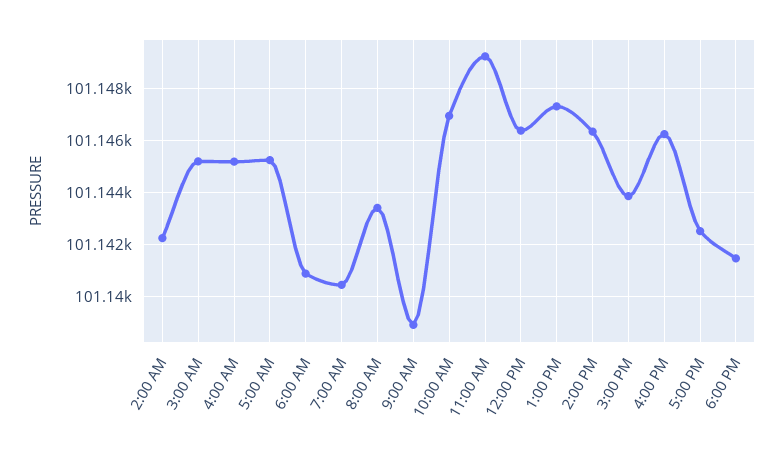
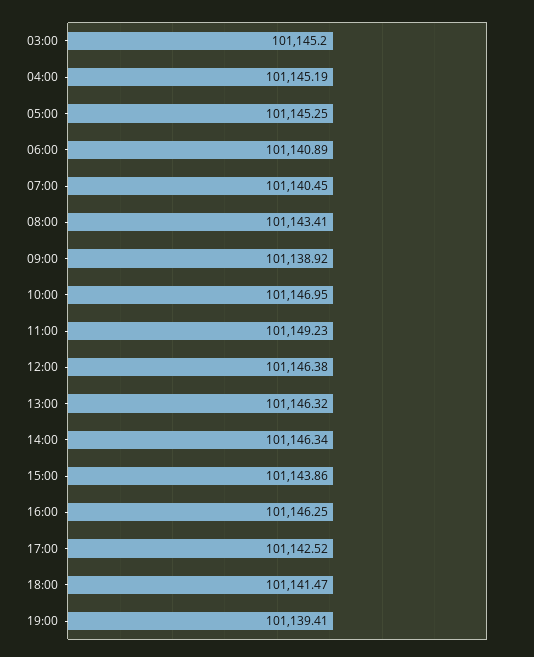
2:00 AM: 101142.25 -> none
1:00 PM: 101147.25 -> 101146.32
19:00: none -> 101139.41

